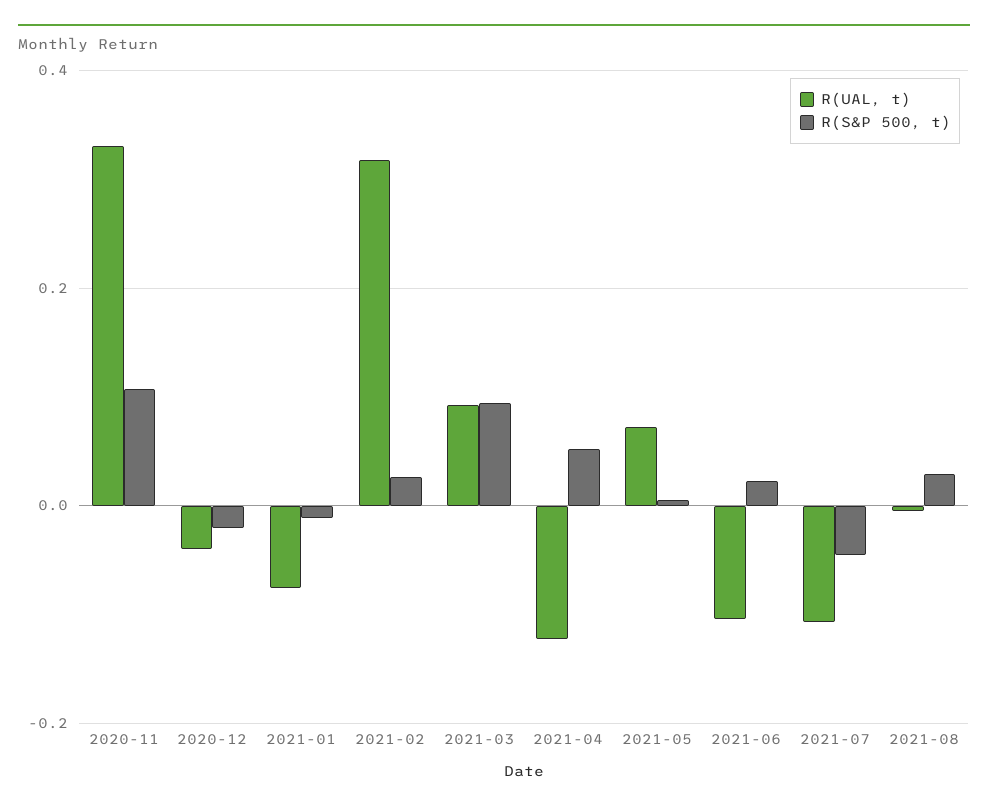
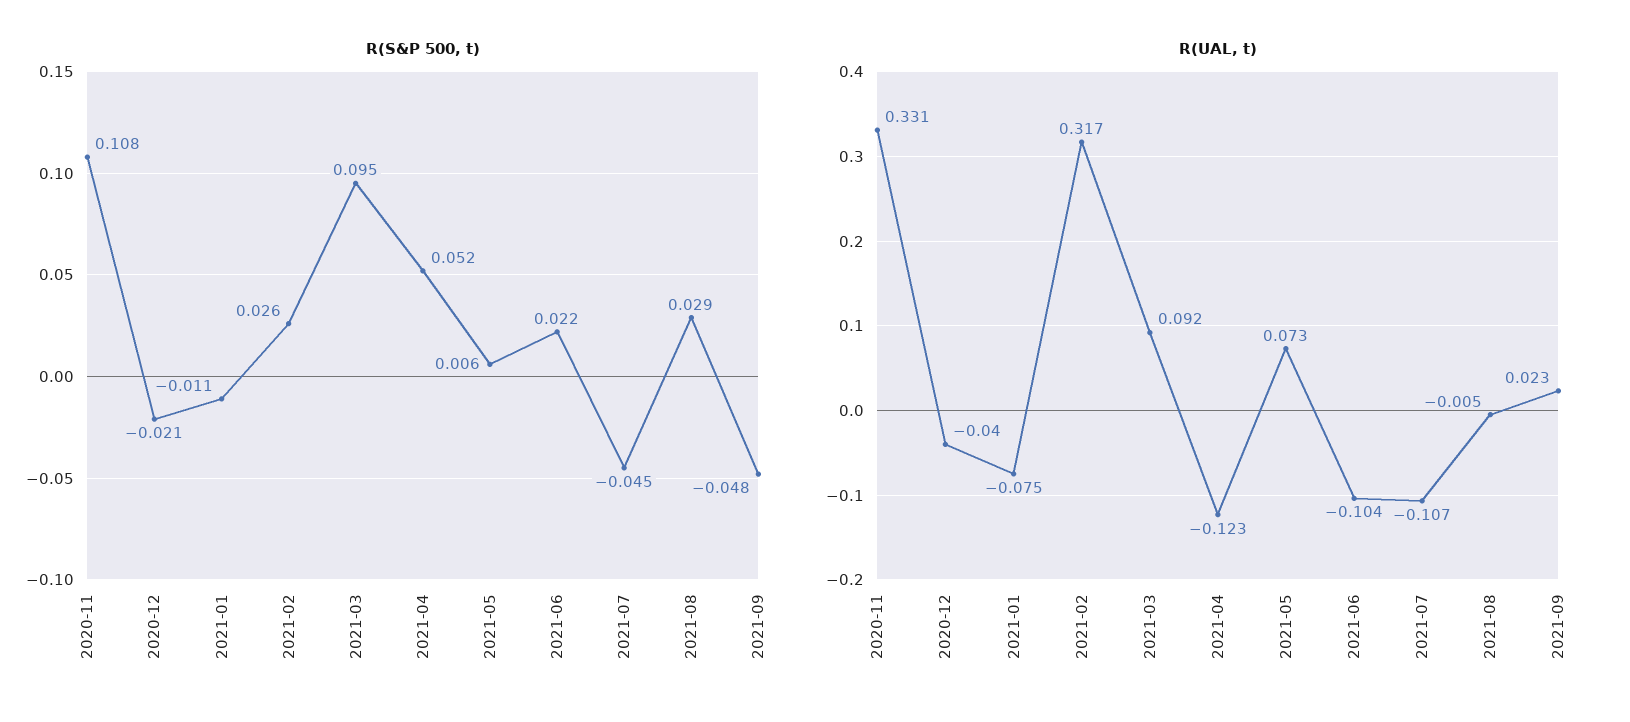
R(S&P 500, t), 2021-09: none -> -0.048
R(UAL, t), 2021-09: none -> 0.023

